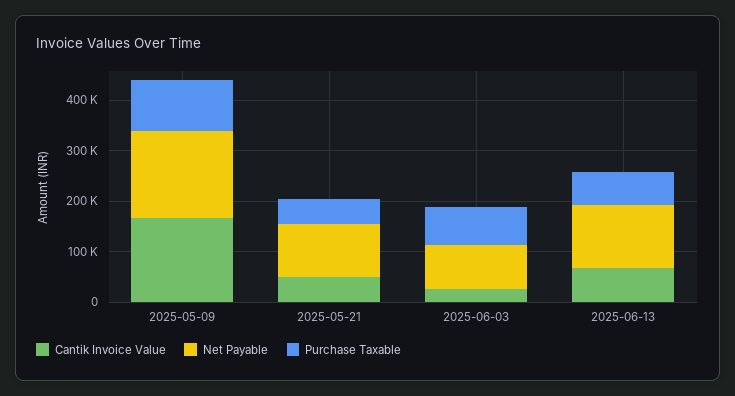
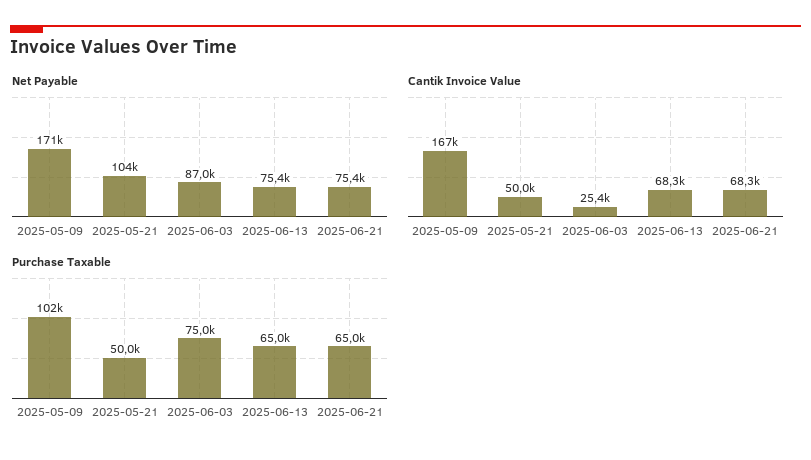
Net Payable, 2025-06-13: 120000 -> 75400
Net Payable, 2025-06-21: none -> 75400
Cantik Invoice Value, 2025-06-21: none -> 68300
Purchase Taxable, 2025-06-21: none -> 65000

